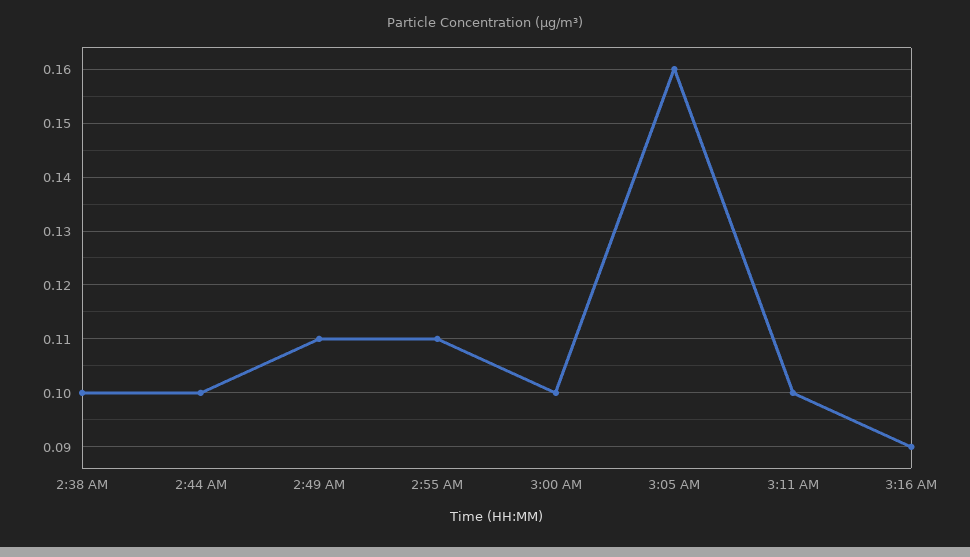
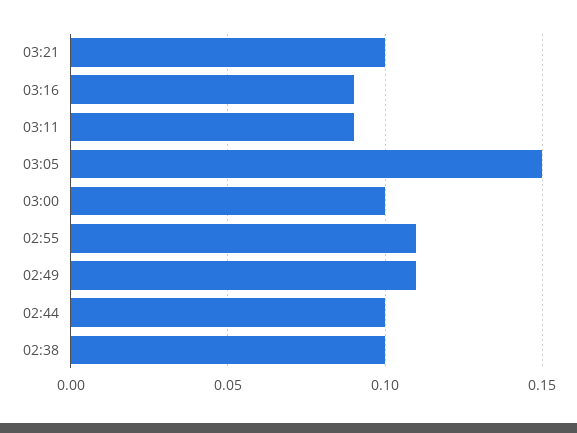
3:05 AM: 0.16 -> 0.15
3:11 AM: 0.1 -> 0.09
03:21: none -> 0.1

